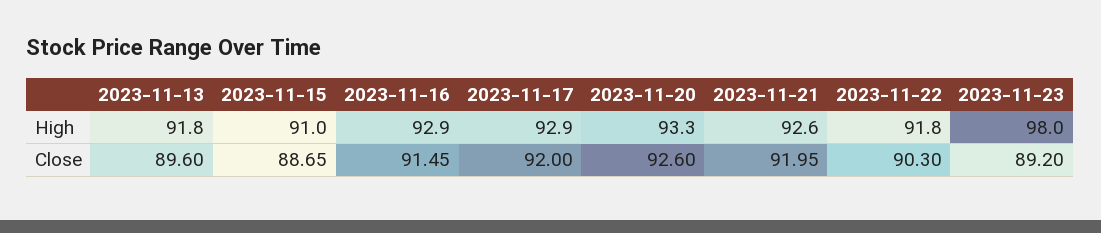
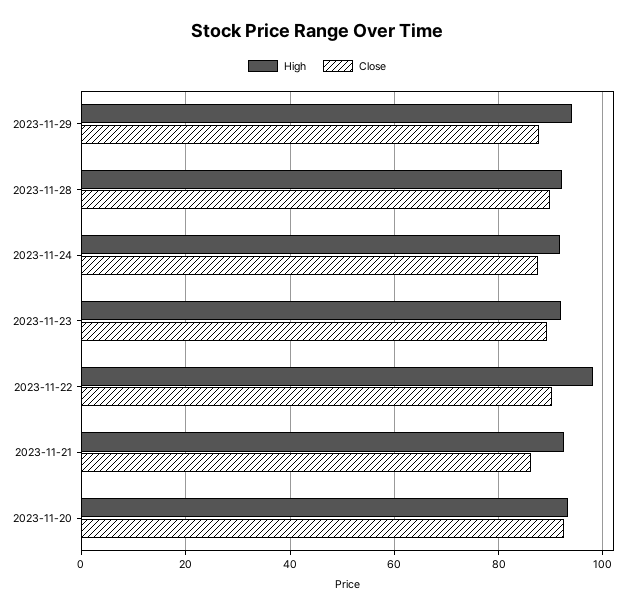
High, 2023-11-13: 91.8 -> none
High, 2023-11-15: 91 -> none
High, 2023-11-16: 92.9 -> none
High, 2023-11-17: 92.9 -> none
High, 2023-11-22: 91.8 -> 98
High, 2023-11-23: 98 -> 92
Close, 2023-11-13: 89.6 -> none
Close, 2023-11-15: 88.65 -> none
Close, 2023-11-16: 91.45 -> none
Close, 2023-11-17: 92 -> none
Close, 2023-11-21: 91.95 -> 86
High, 2023-11-29: none -> 94
Close, 2023-11-29: none -> 88
High, 2023-11-28: none -> 92
Close, 2023-11-28: none -> 90
High, 2023-11-24: none -> 92
Close, 2023-11-24: none -> 88

